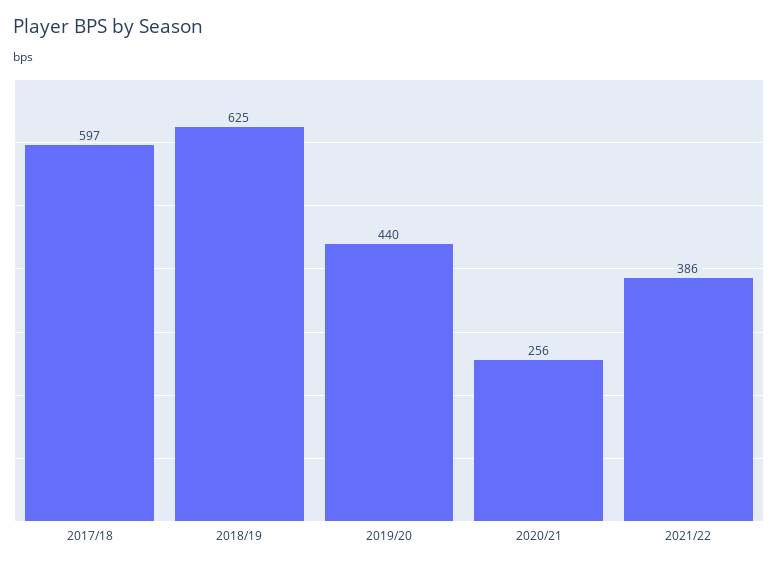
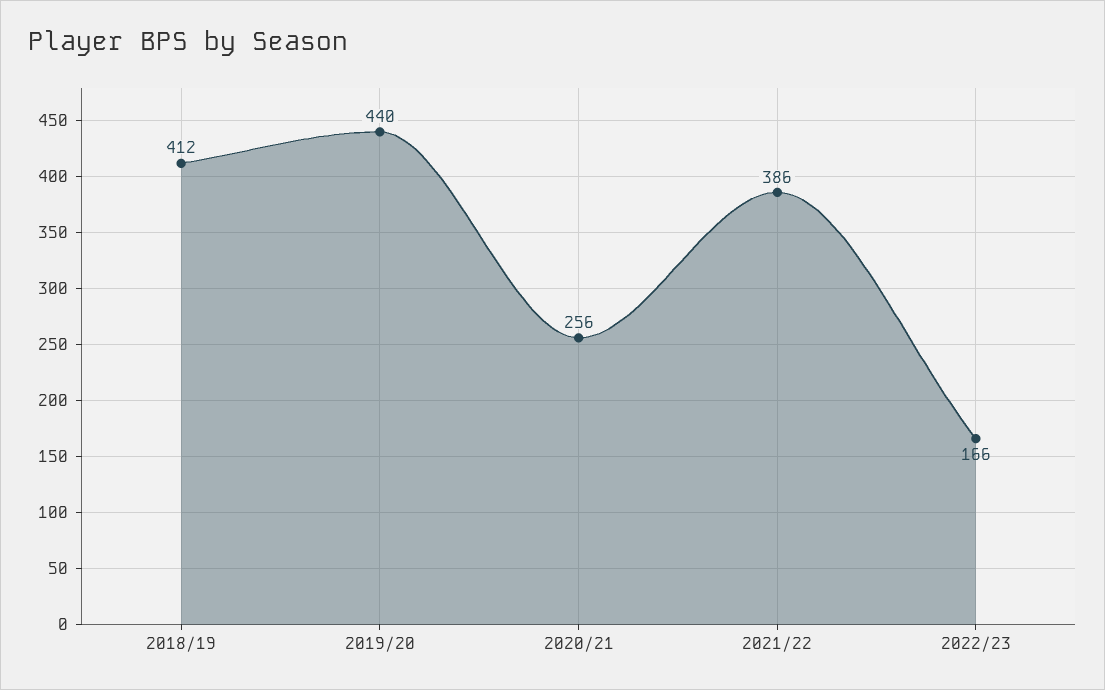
2017/18: 597 -> none
2018/19: 625 -> 412
2022/23: none -> 166

